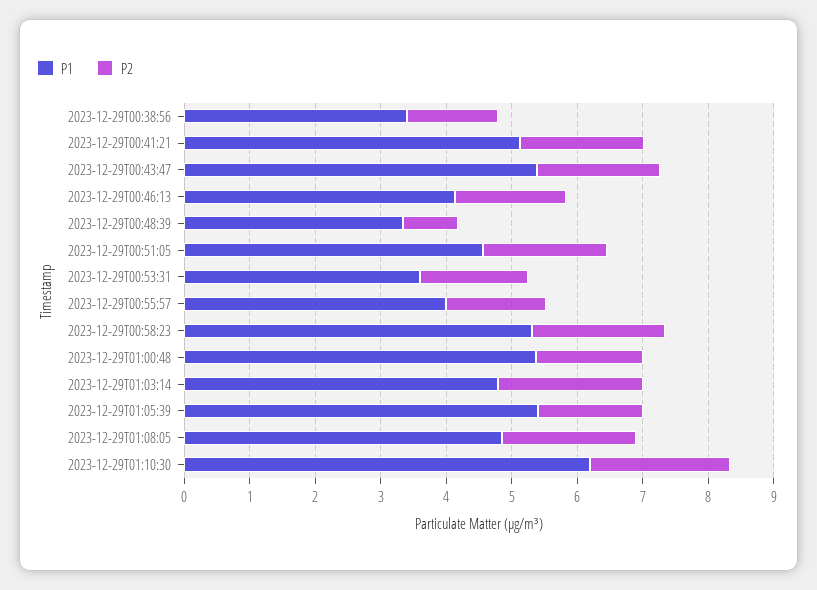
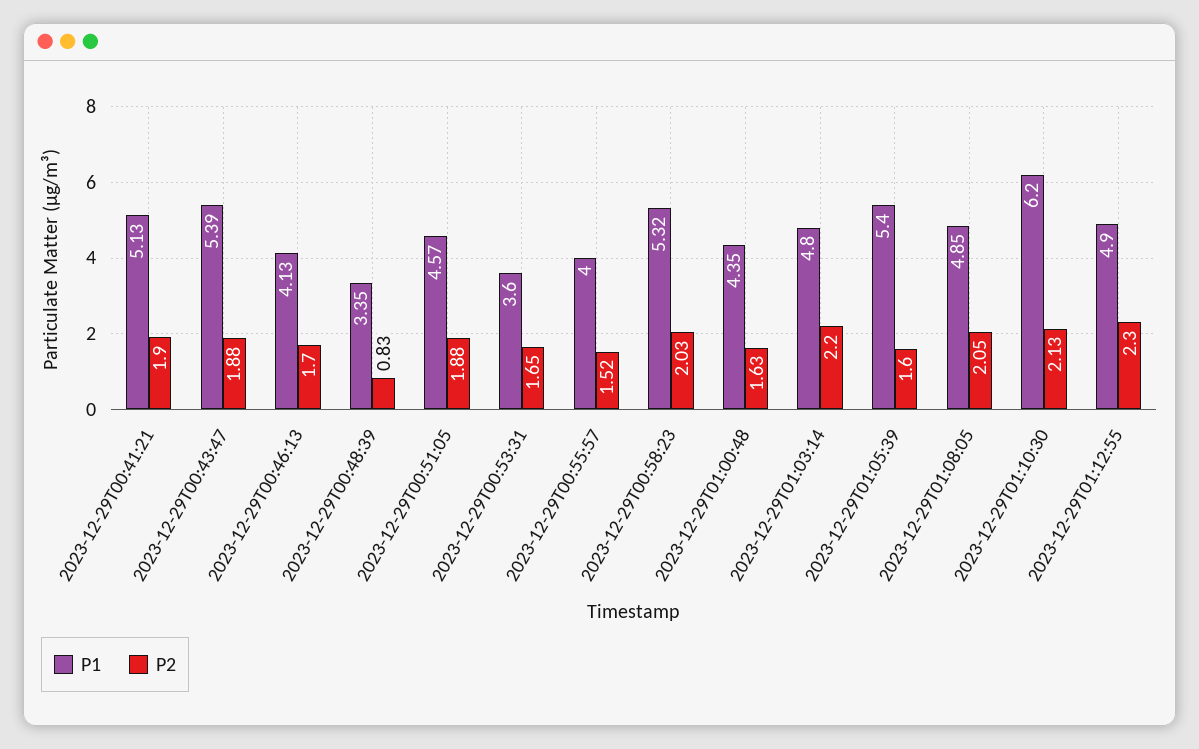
P1, 2023-12-29T00:38:56: 3.4 -> none
P2, 2023-12-29T00:38:56: 1.4 -> none
P1, 2023-12-29T01:00:48: 5.4 -> 4.35
P1, 2023-12-29T01:12:55: none -> 4.9
P2, 2023-12-29T01:12:55: none -> 2.3

